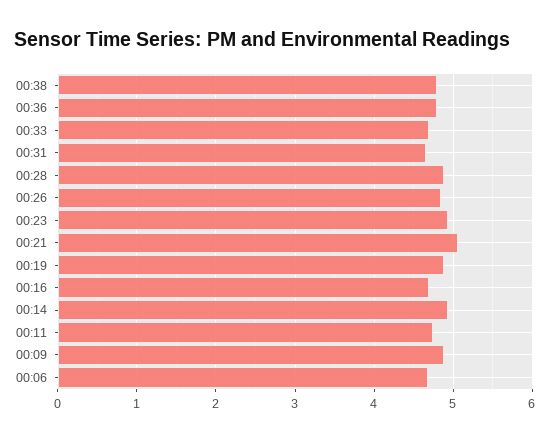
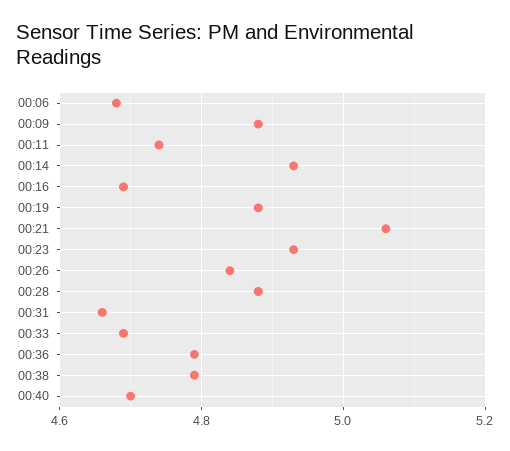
00:40: none -> 4.7

